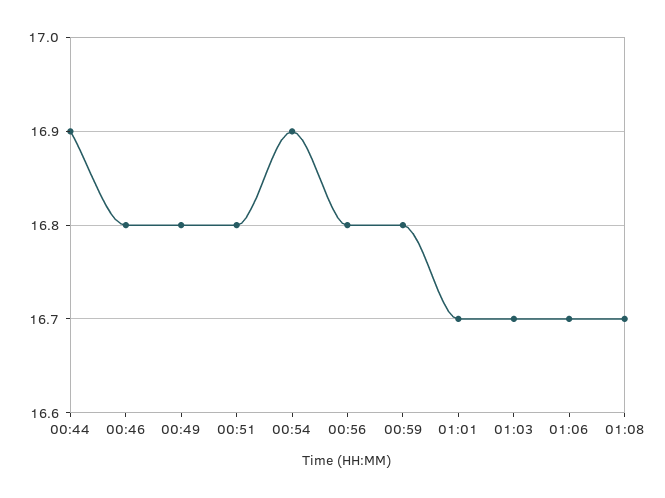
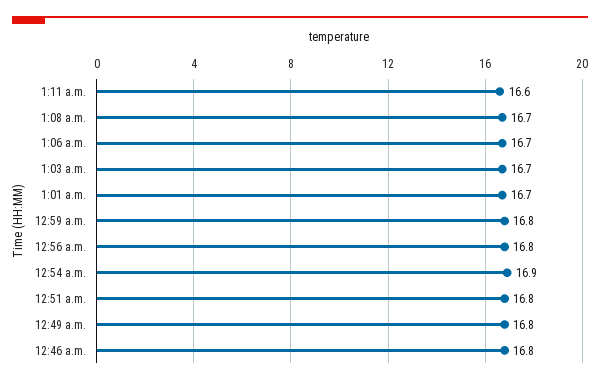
00:44: 16.9 -> none
1:11 a.m.: none -> 16.6

